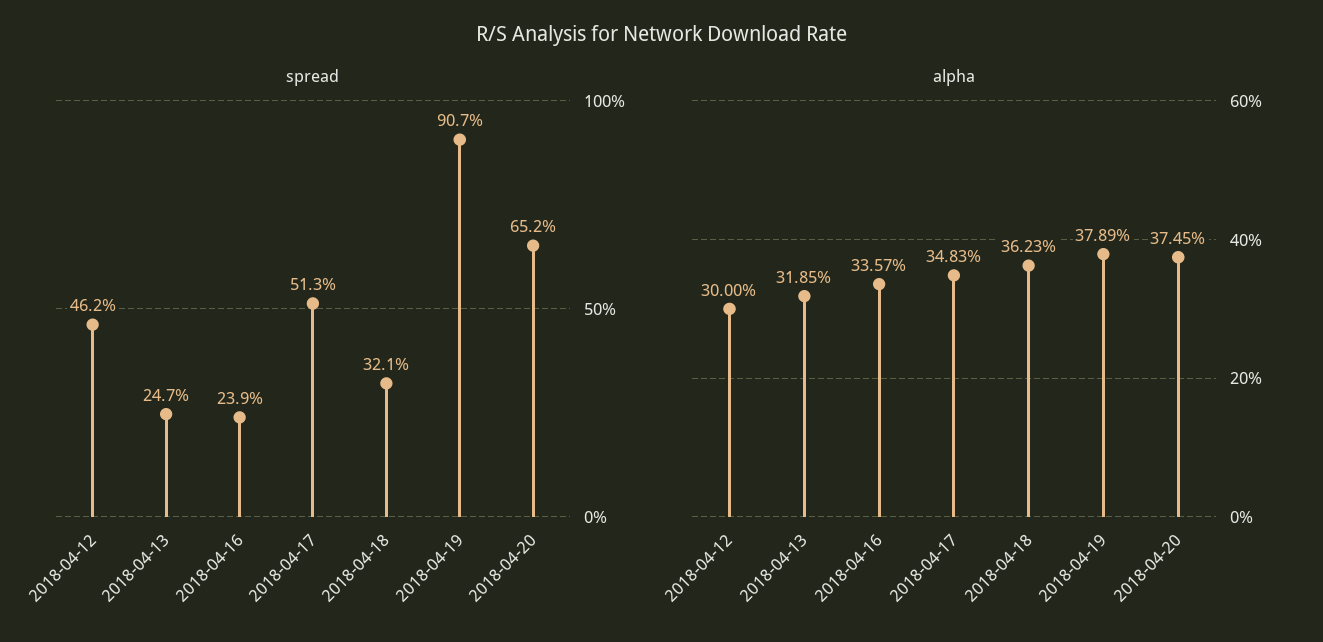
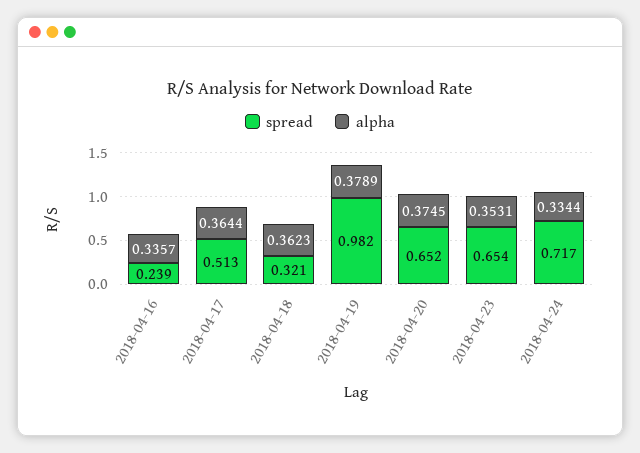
spread, 2018-04-12: 0.462 -> none
spread, 2018-04-13: 0.247 -> none
spread, 2018-04-19: 0.907 -> 0.982
alpha, 2018-04-12: 0.3 -> none
alpha, 2018-04-13: 0.3185 -> none
alpha, 2018-04-17: 0.3483 -> 0.3644
spread, 2018-04-23: none -> 0.654
alpha, 2018-04-23: none -> 0.3531
spread, 2018-04-24: none -> 0.717
alpha, 2018-04-24: none -> 0.3344

